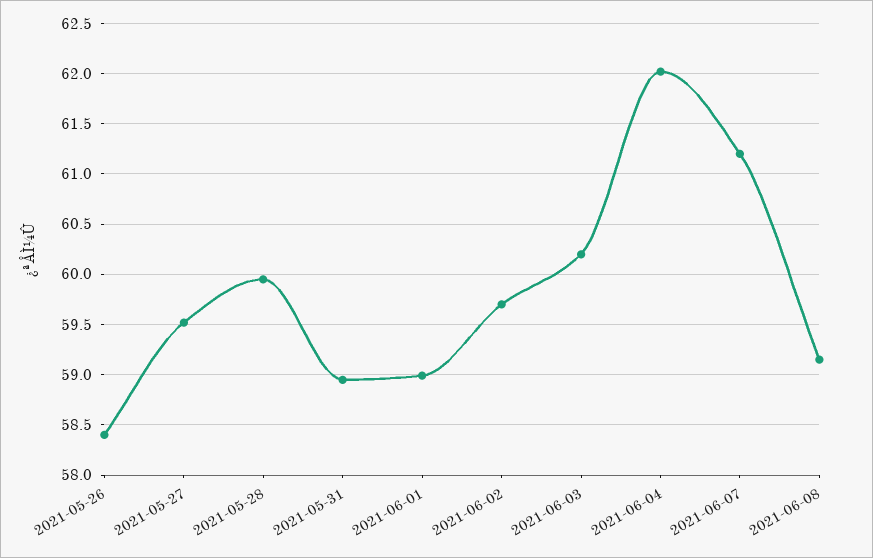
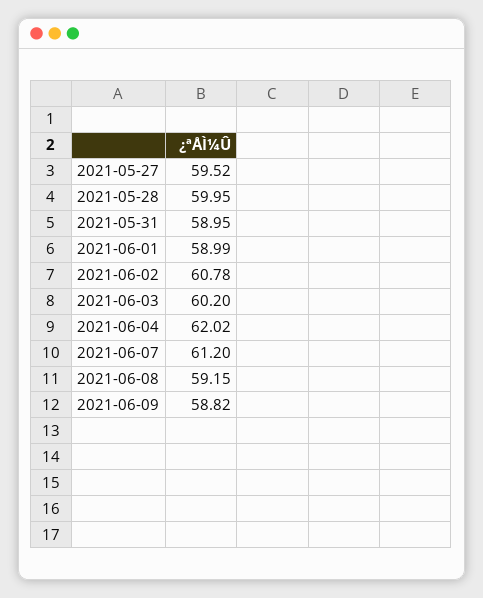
2021-05-26: 58.4 -> none
2021-06-02: 59.7 -> 60.78
2021-06-09: none -> 58.82

